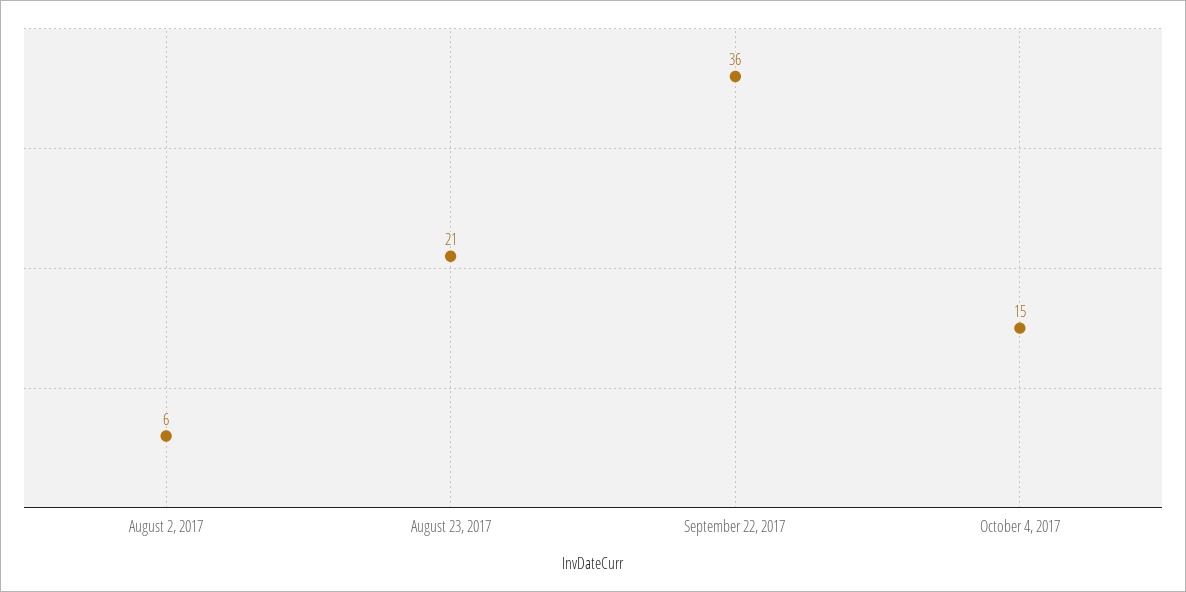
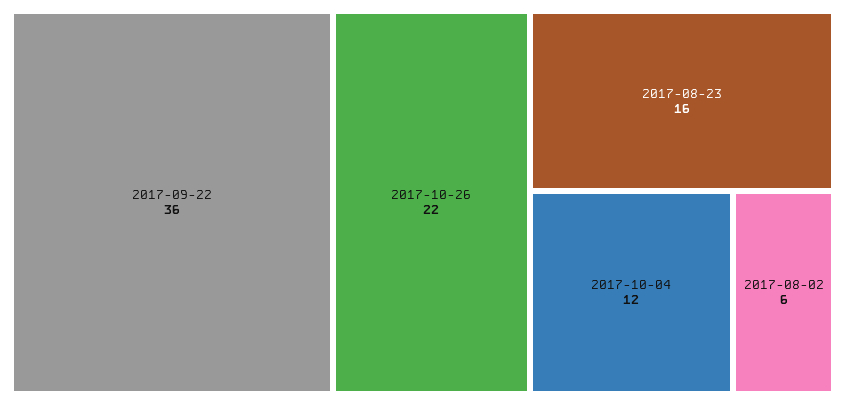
August 23, 2017: 21 -> 16
October 4, 2017: 15 -> 12
2017-10-26: none -> 22

